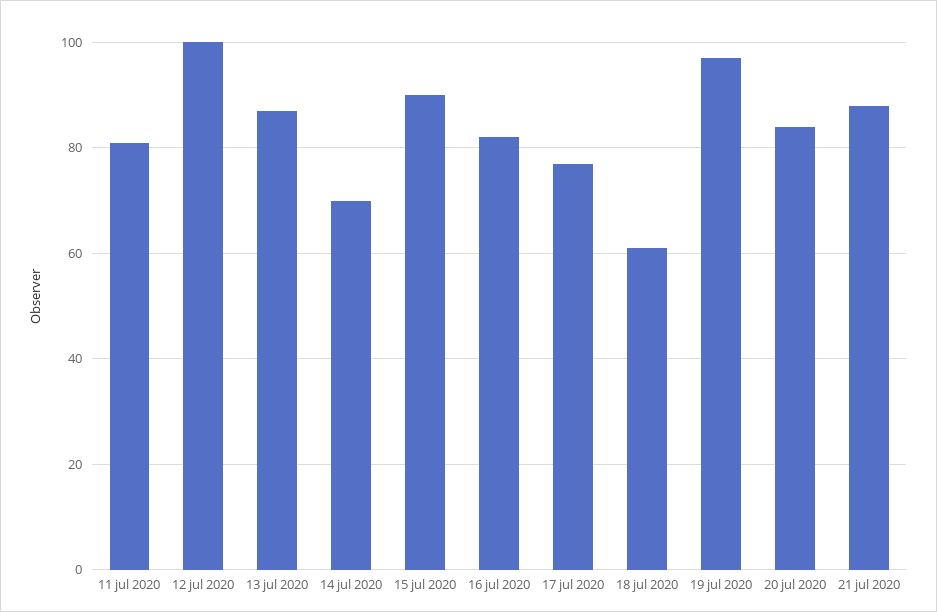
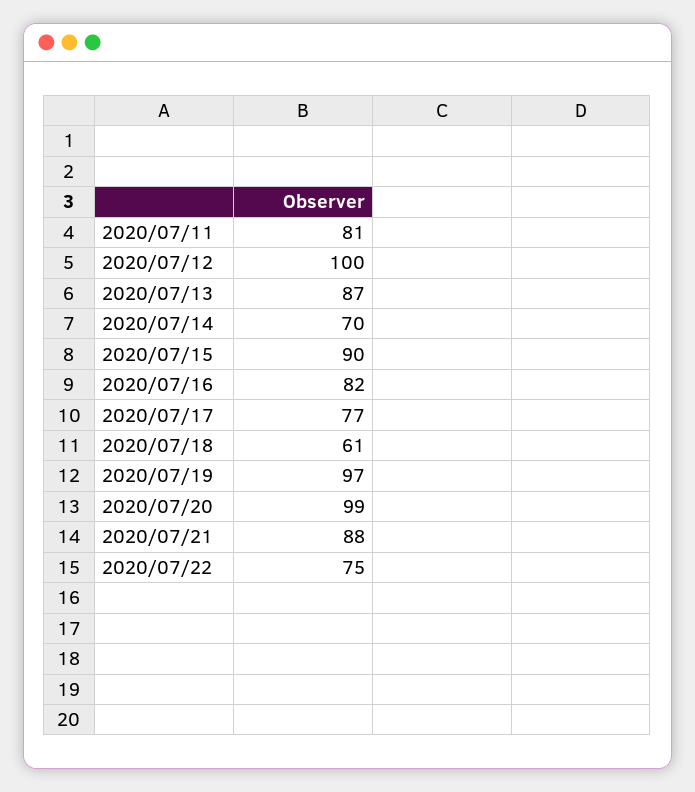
20 jul 2020: 85 -> 99
2020/07/22: none -> 75

